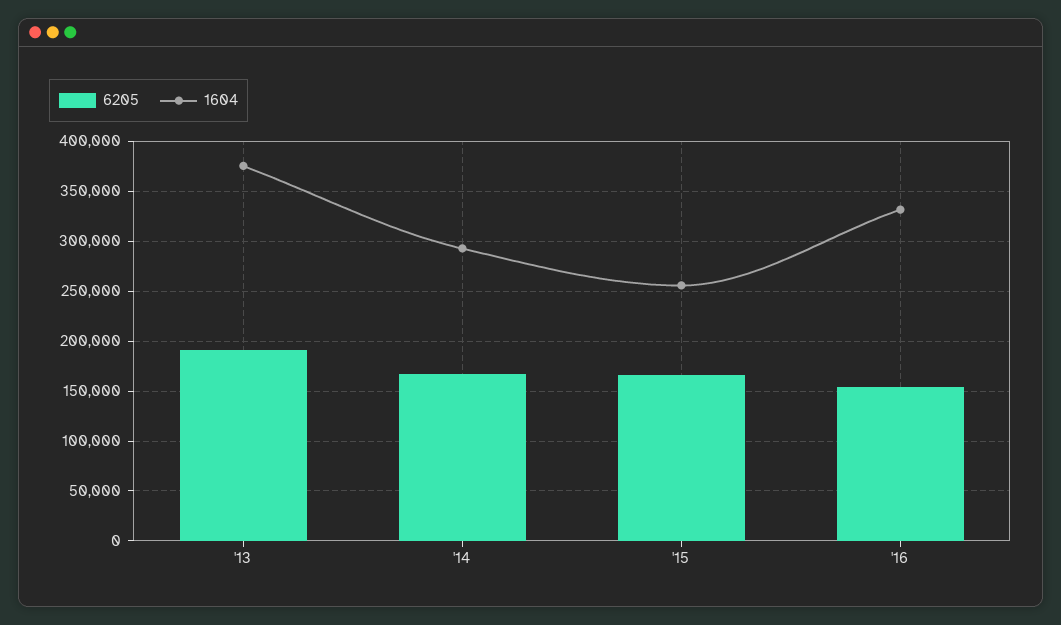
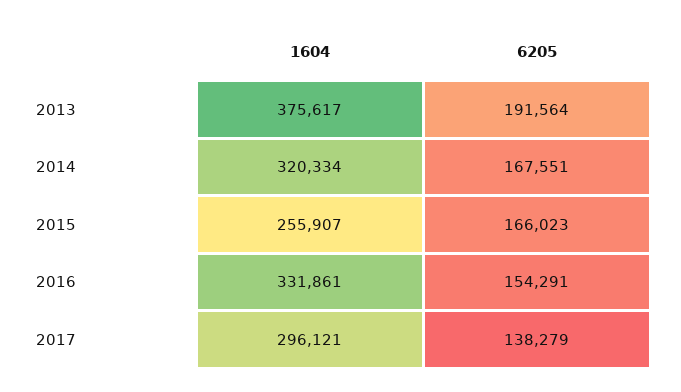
1604, '14: 290000 -> 320334
1604, 2017: none -> 296121
6205, 2017: none -> 138279

